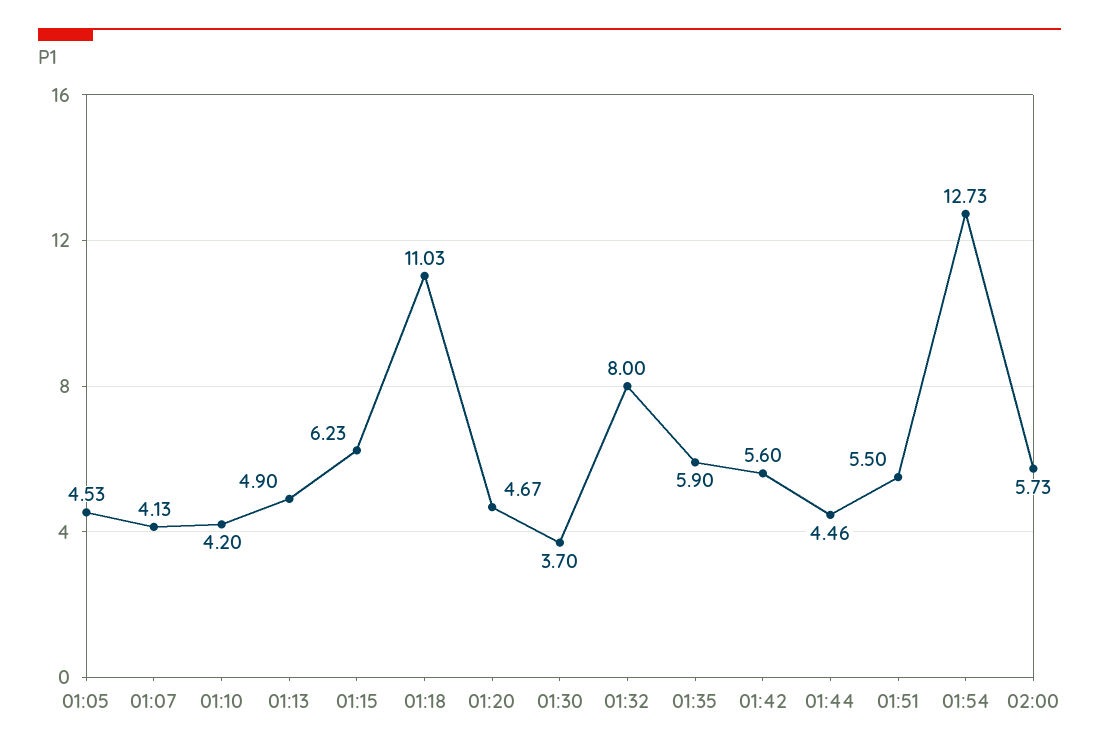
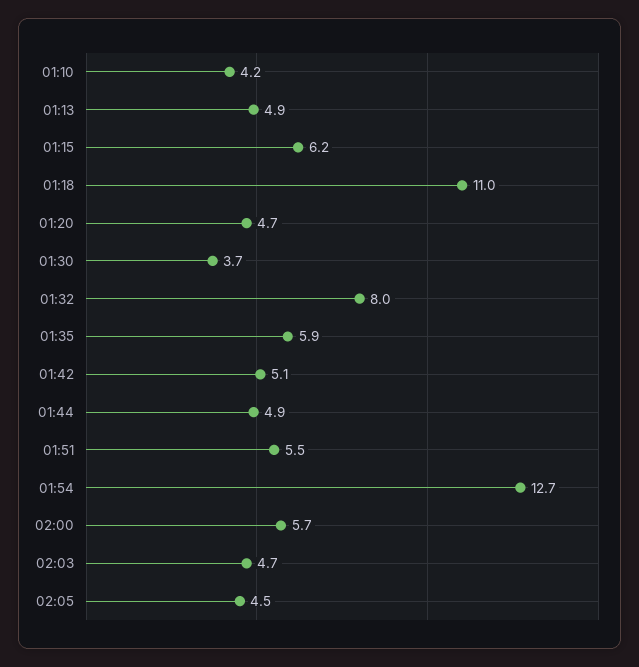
01:05: 4.53 -> none
01:07: 4.13 -> none
01:42: 5.6 -> 5.1
01:44: 4.46 -> 4.9
02:03: none -> 4.7
02:05: none -> 4.5

